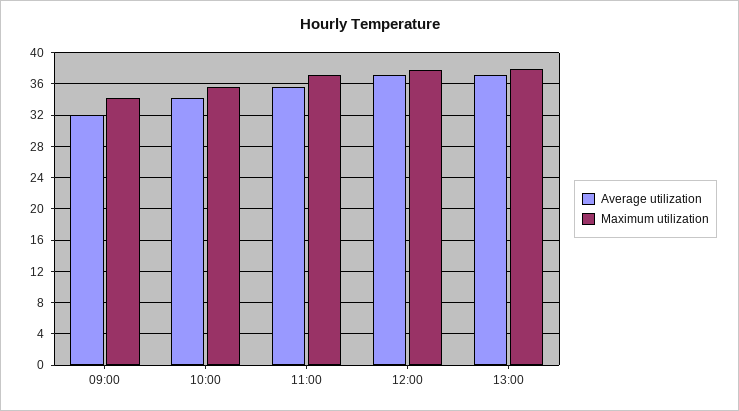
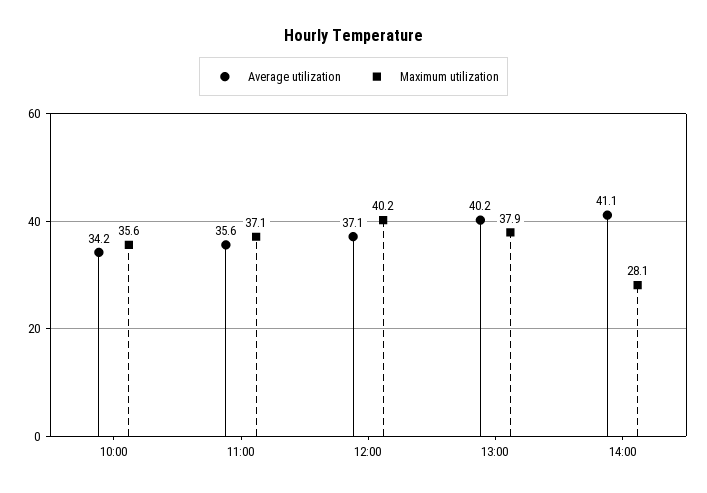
Average utilization, 09:00: 32 -> none
Maximum utilization, 09:00: 34 -> none
Maximum utilization, 12:00: 38 -> 40.2
Average utilization, 13:00: 37 -> 40.2
Average utilization, 14:00: none -> 41.1
Maximum utilization, 14:00: none -> 28.1

